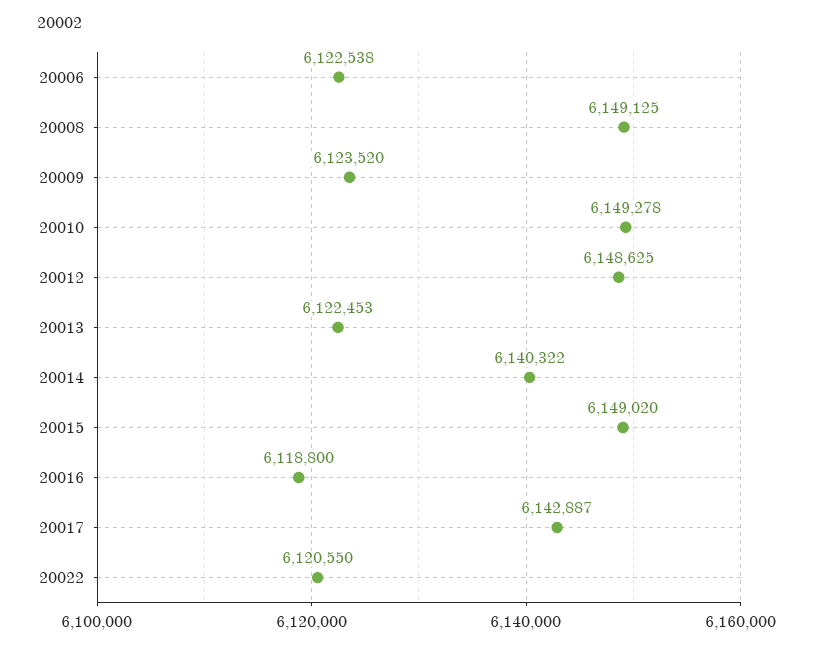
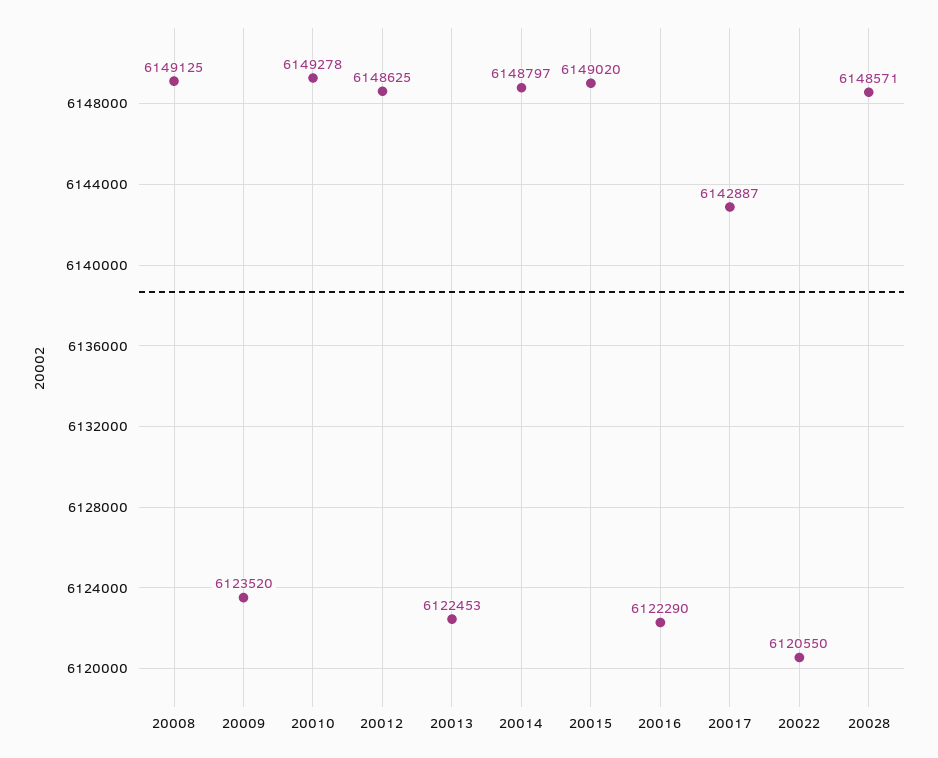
20006: 6122538 -> none
20014: 6140322 -> 6148797
20016: 6118800 -> 6122290
20028: none -> 6148571

